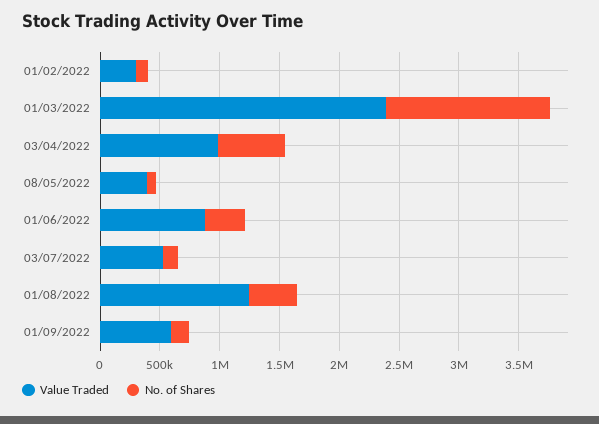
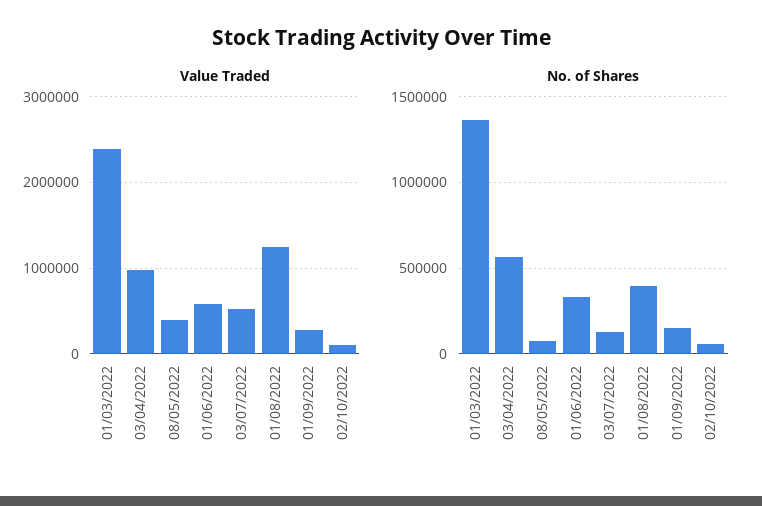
Value Traded, 01/02/2022: 300000 -> none
No. of Shares, 01/02/2022: 100000 -> none
Value Traded, 01/06/2022: 900000 -> 600000
Value Traded, 01/09/2022: 600000 -> 300000
Value Traded, 02/10/2022: none -> 100000
No. of Shares, 02/10/2022: none -> 50000

